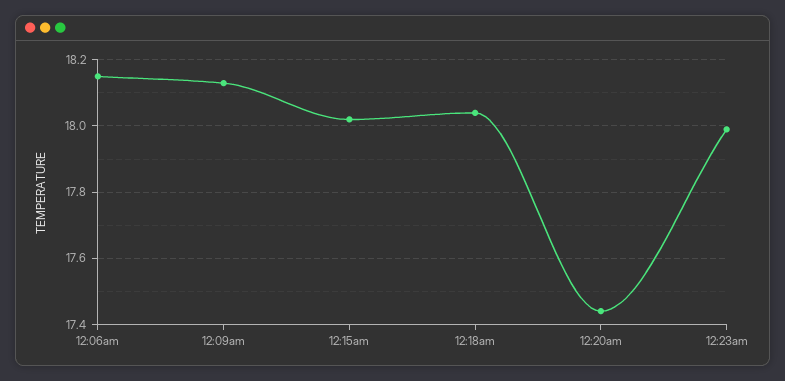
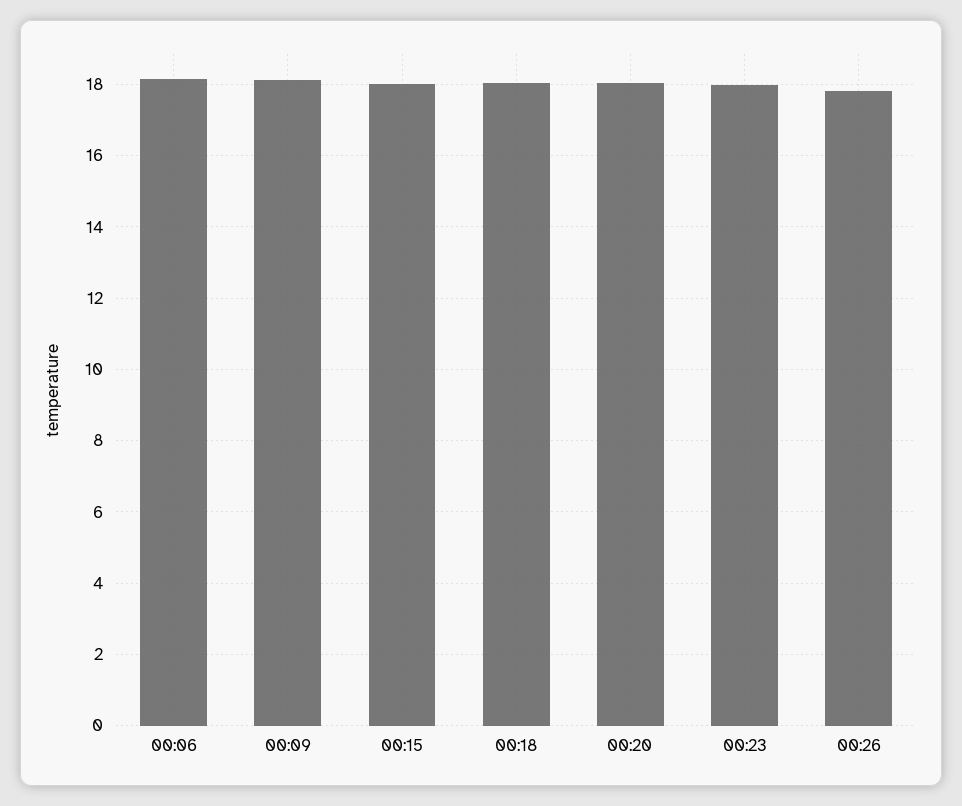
12:20am: 17.45 -> 18
00:26: none -> 17.8

